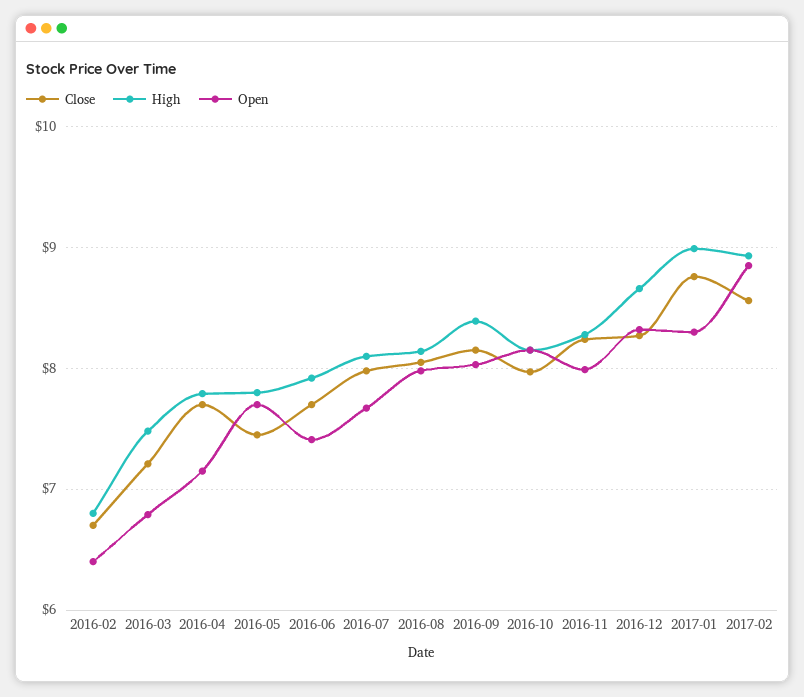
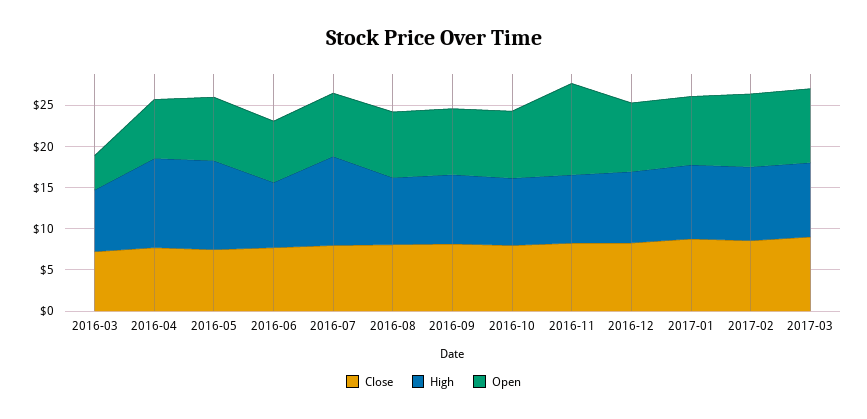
Close, 2016-02: 6.7 -> none
High, 2016-02: 6.8 -> none
Open, 2016-02: 6.4 -> none
Open, 2016-03: 6.8 -> 4
High, 2016-04: 7.8 -> 11
High, 2016-05: 7.8 -> 11
High, 2016-07: 8.1 -> 11
Open, 2016-11: 8 -> 11
Close, 2017-03: none -> 9
High, 2017-03: none -> 9
Open, 2017-03: none -> 9

